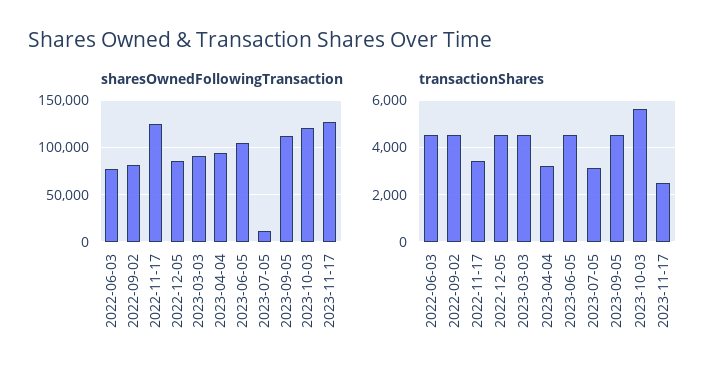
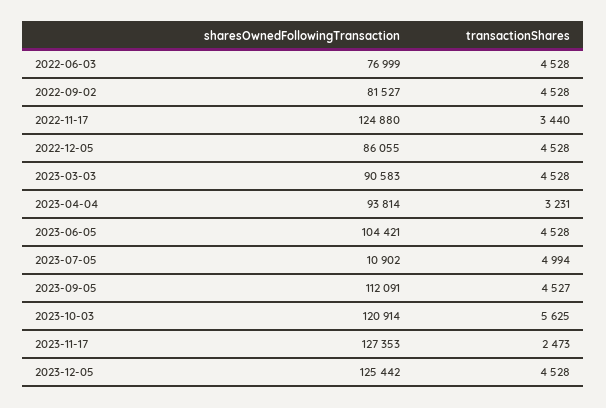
transactionShares, 2023-07-05: 3000 -> 4994
sharesOwnedFollowingTransaction, 2023-12-05: none -> 125442
transactionShares, 2023-12-05: none -> 4528

